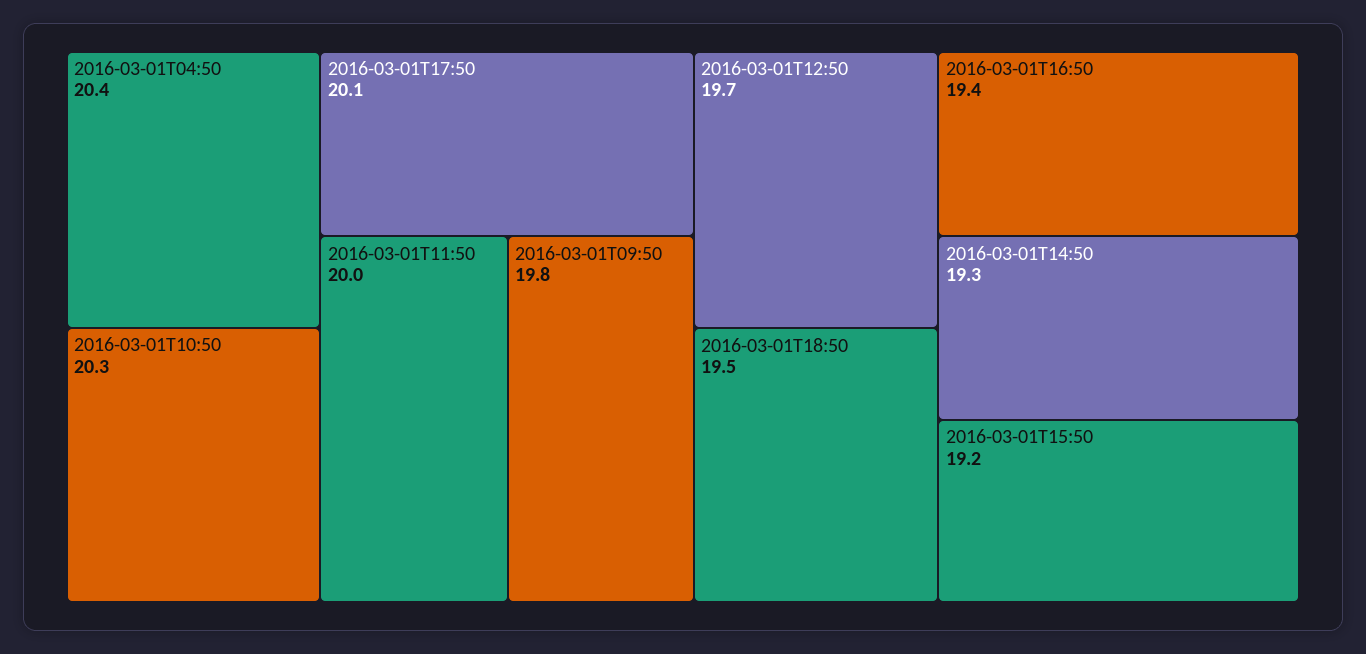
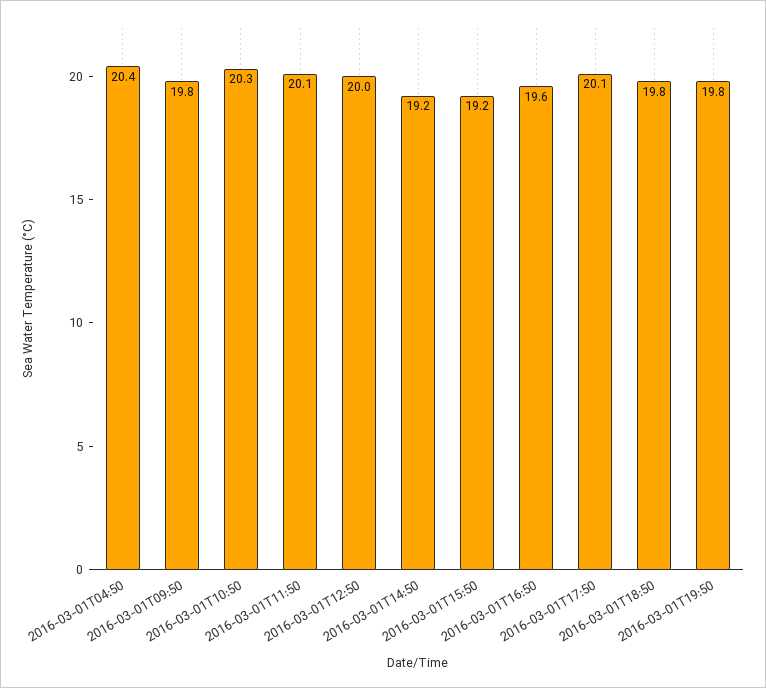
2016-03-01T11:50: 20 -> 20.1
2016-03-01T12:50: 19.7 -> 20
2016-03-01T18:50: 19.5 -> 19.8
2016-03-01T16:50: 19.4 -> 19.6
2016-03-01T14:50: 19.3 -> 19.2
2016-03-01T19:50: none -> 19.8

